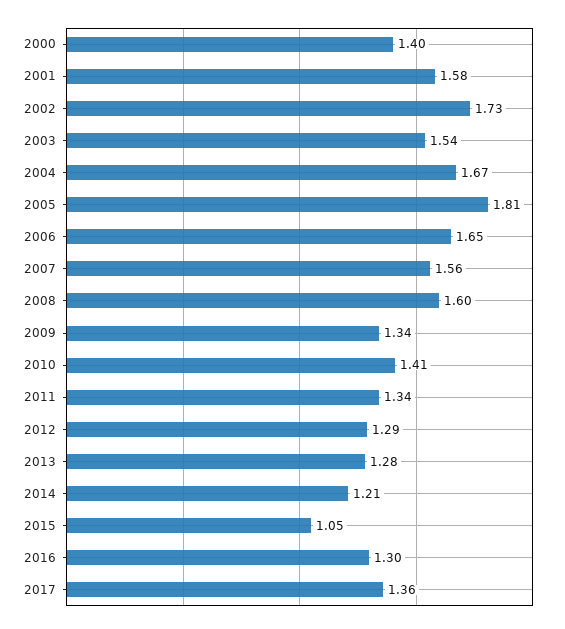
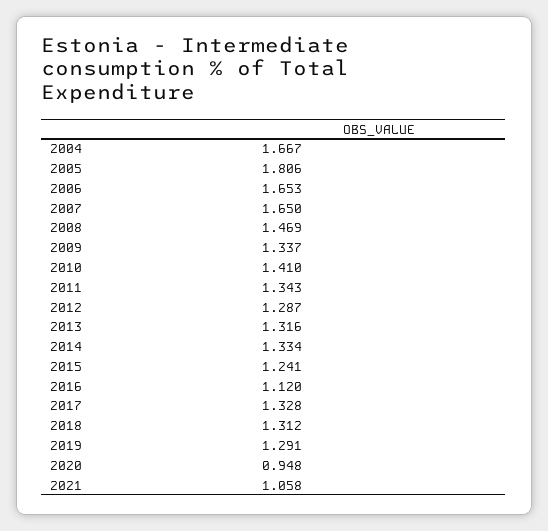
2000: 1.4 -> none
2001: 1.58 -> none
2002: 1.73 -> none
2003: 1.54 -> none
2007: 1.56 -> 1.65
2008: 1.6 -> 1.469
2013: 1.28 -> 1.316
2014: 1.21 -> 1.334
2015: 1.05 -> 1.241
2016: 1.3 -> 1.12
2017: 1.36 -> 1.328
2018: none -> 1.312
2019: none -> 1.291
2020: none -> 0.948
2021: none -> 1.058

